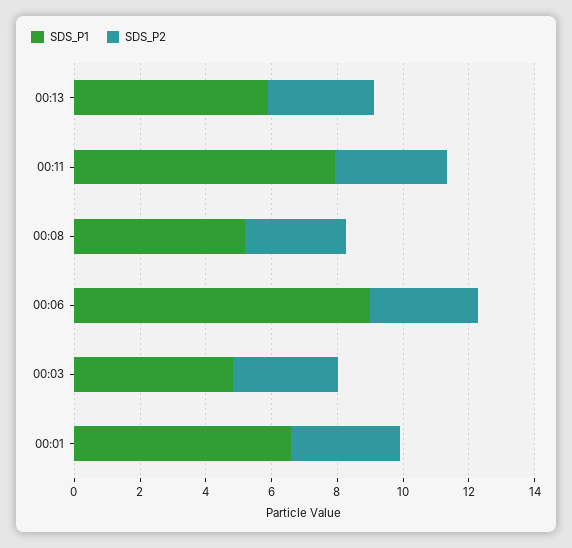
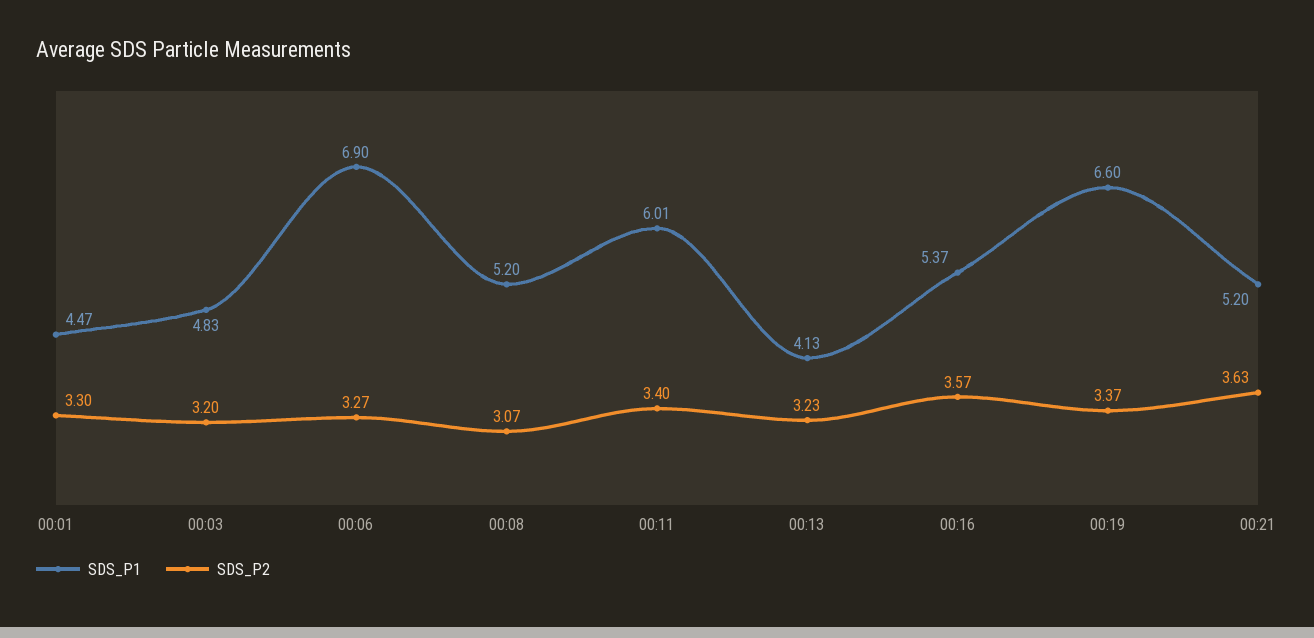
SDS_P1, 00:13: 6 -> 4.13
SDS_P1, 00:11: 8 -> 6.01
SDS_P1, 00:06: 9 -> 6.9
SDS_P1, 00:01: 6.5 -> 4.47
SDS_P1, 00:16: none -> 5.37
SDS_P2, 00:16: none -> 3.57
SDS_P1, 00:19: none -> 6.6
SDS_P2, 00:19: none -> 3.37
SDS_P1, 00:21: none -> 5.2
SDS_P2, 00:21: none -> 3.63

